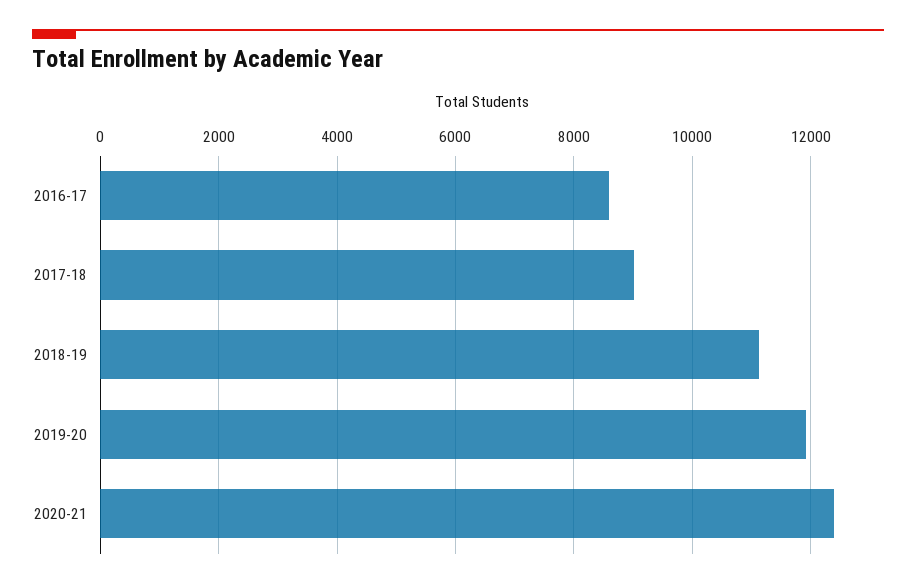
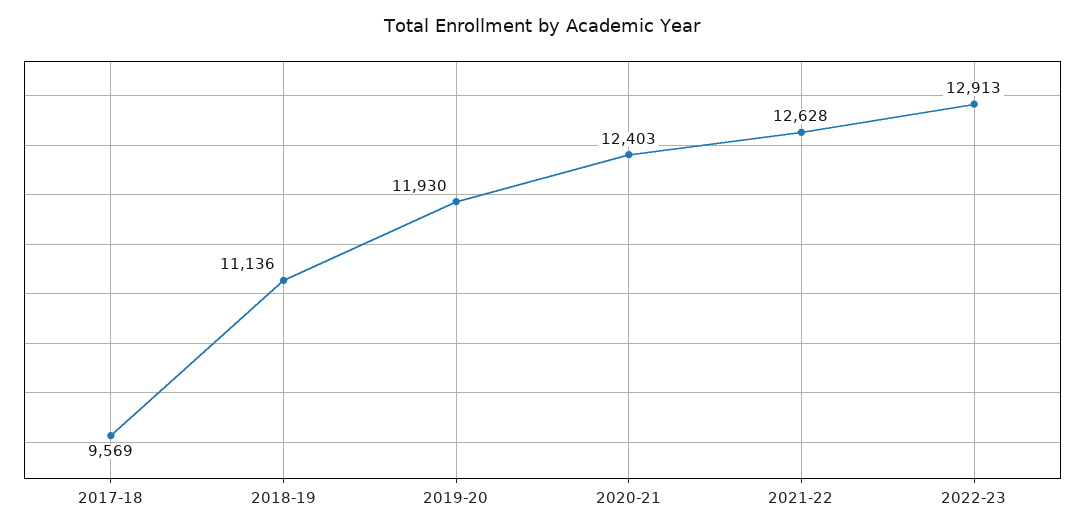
2016-17: 8600 -> none
2017-18: 9000 -> 9569
2021-22: none -> 12628
2022-23: none -> 12913

